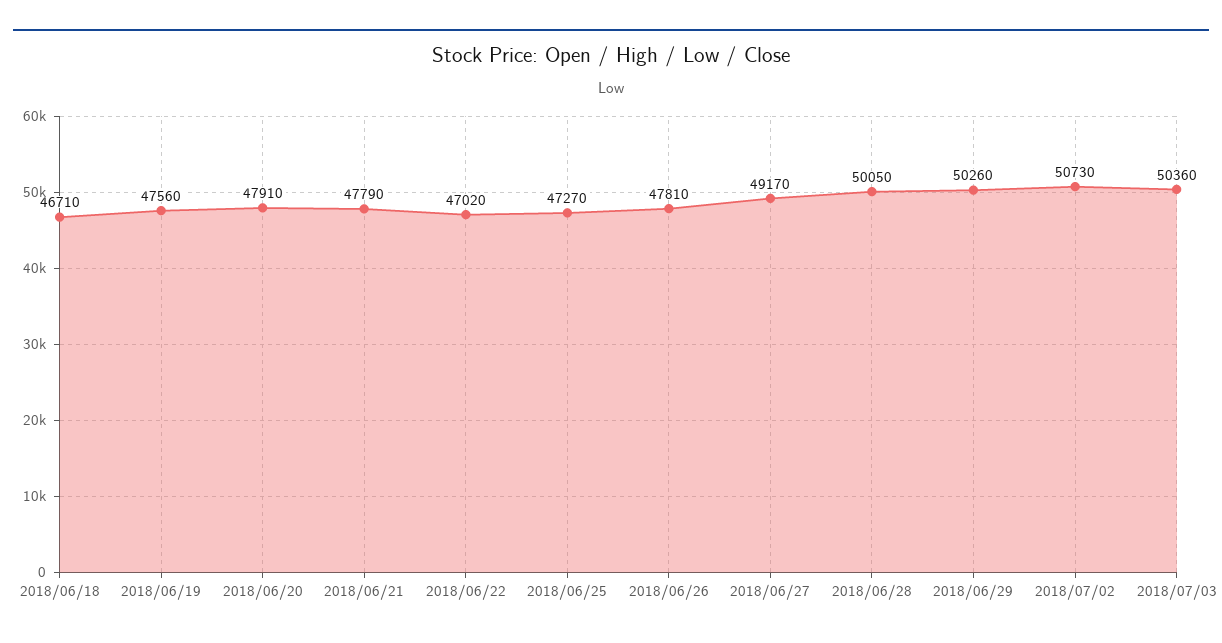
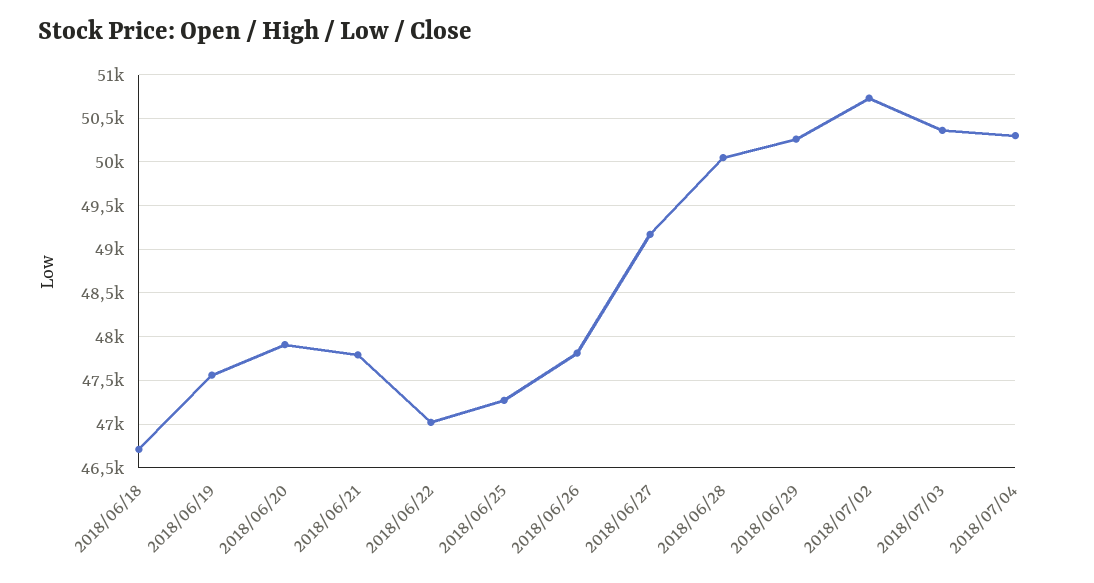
2018/07/04: none -> 50300

